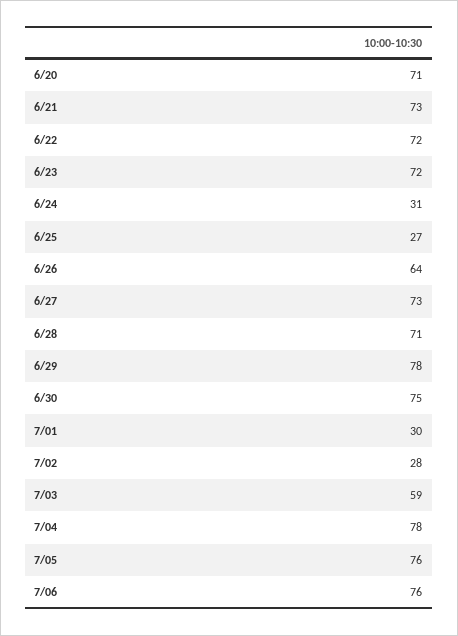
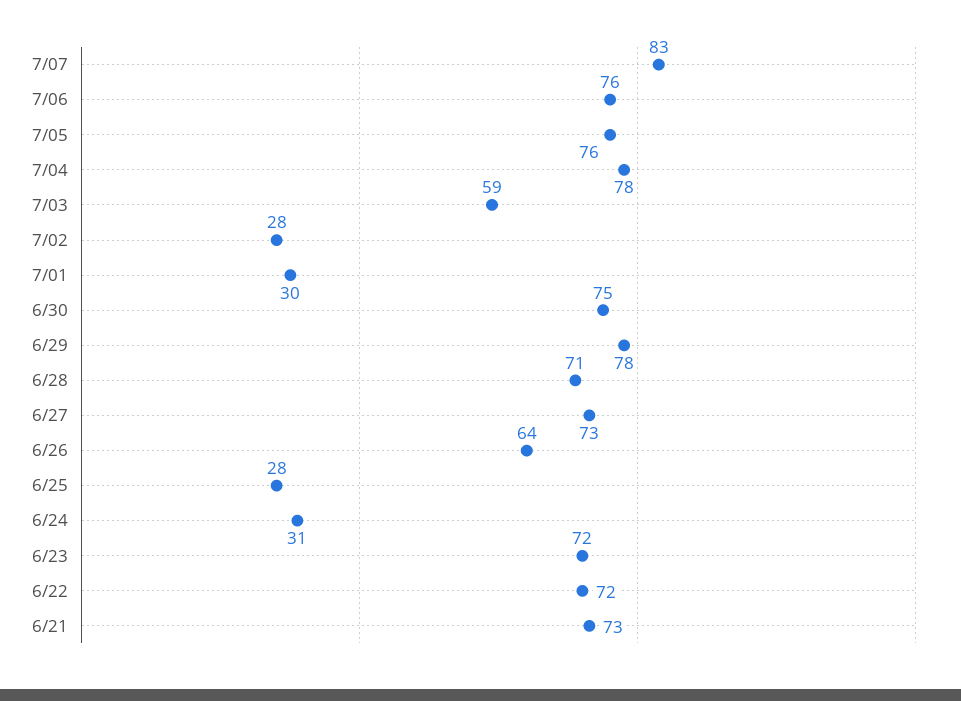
6/20: 71 -> none
6/25: 27 -> 28
7/07: none -> 83

